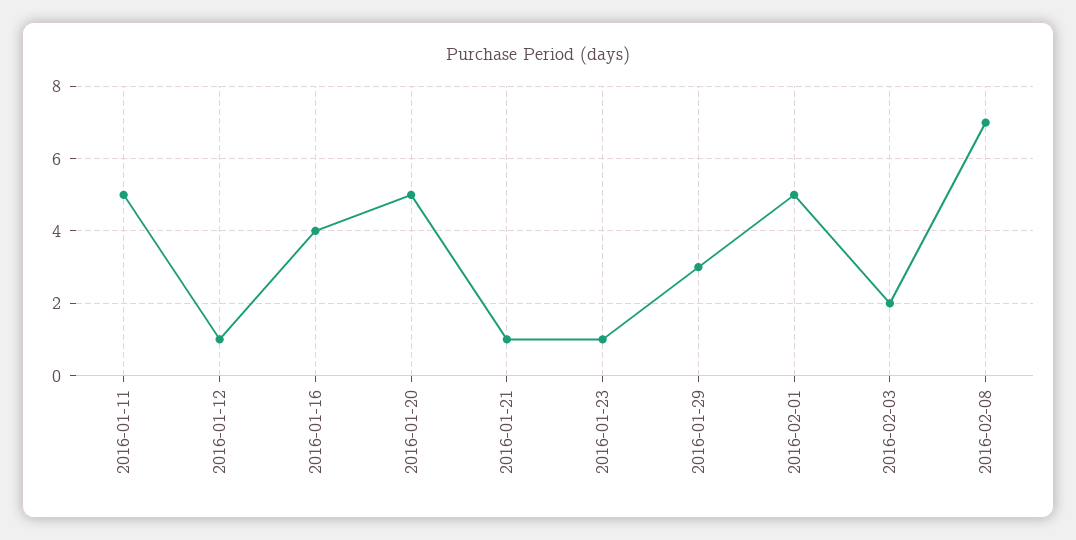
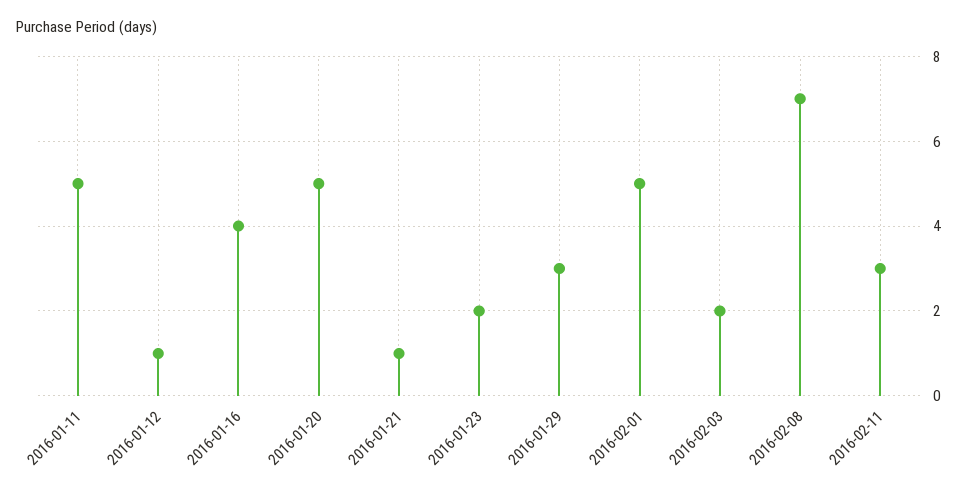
2016-01-23: 1 -> 2
2016-02-11: none -> 3

